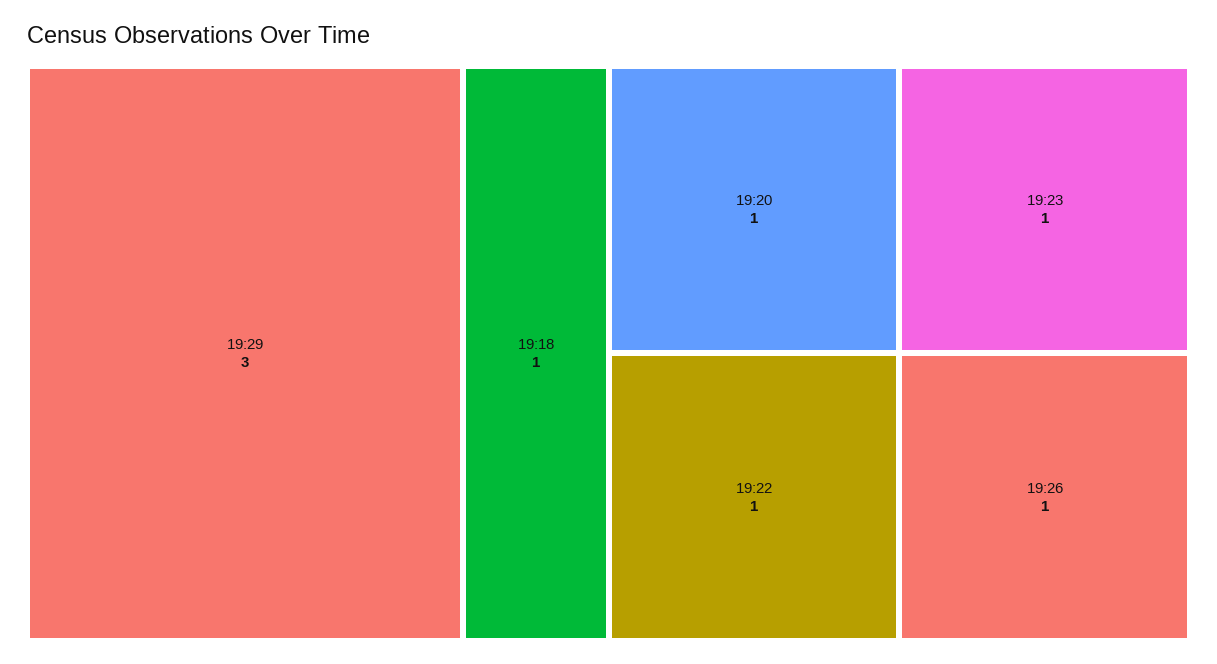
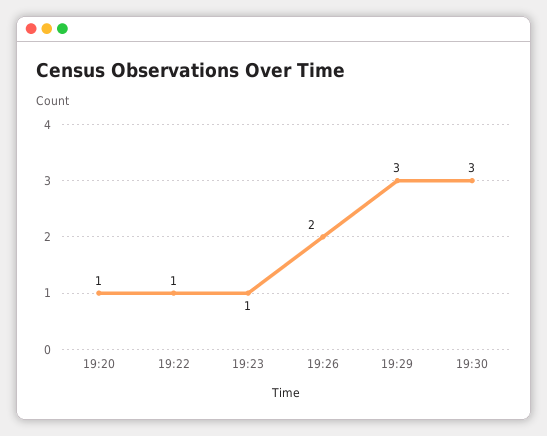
19:18: 1 -> none
19:26: 1 -> 2
19:30: none -> 3

